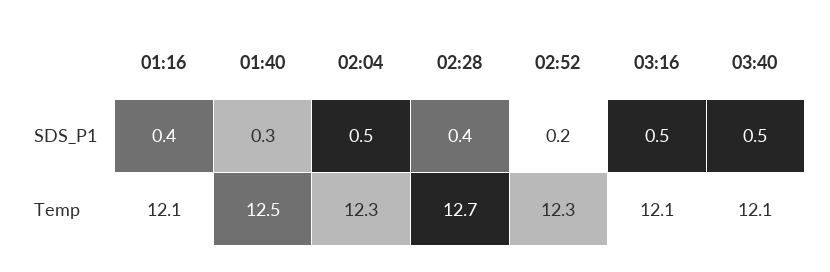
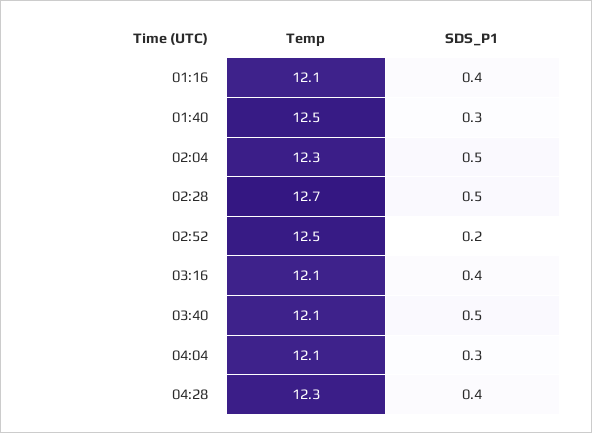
02:28, SDS_P1: 0.4 -> 0.5
03:16, SDS_P1: 0.5 -> 0.4
02:52, Temp: 12.3 -> 12.5
04:04, Temp: none -> 12.1
04:04, SDS_P1: none -> 0.3
04:28, Temp: none -> 12.3
04:28, SDS_P1: none -> 0.4

